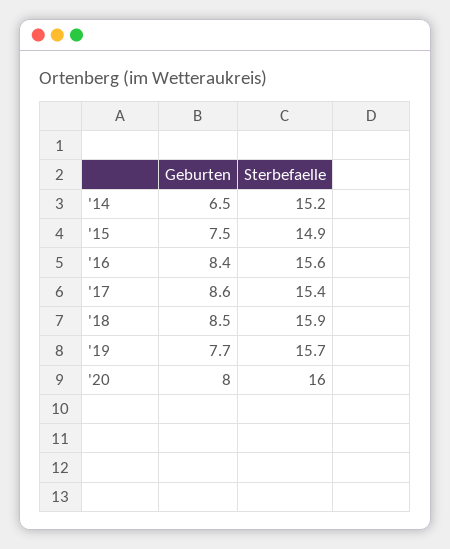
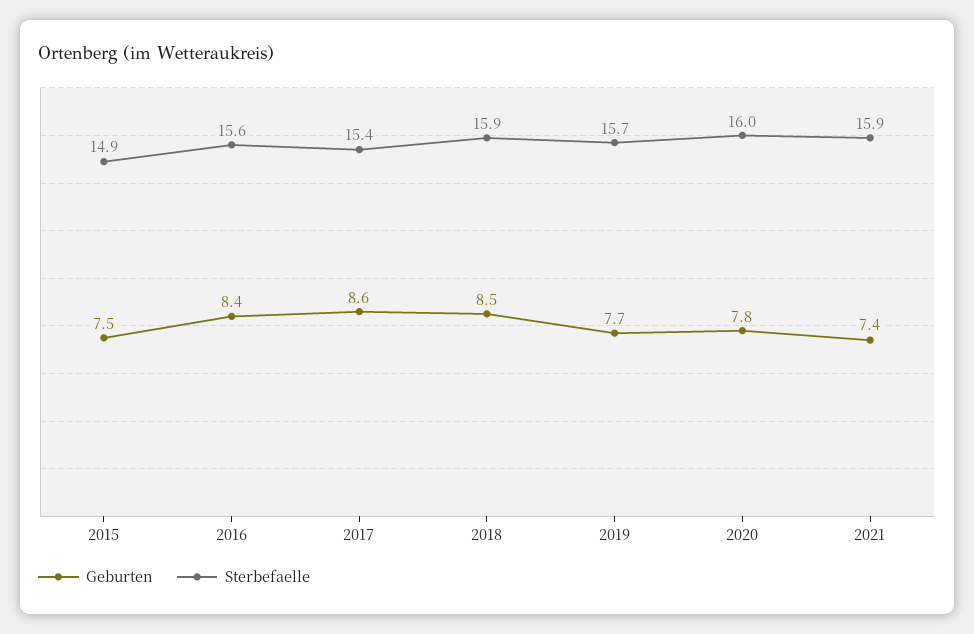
Geburten, '14: 6.5 -> none
Sterbefaelle, '14: 15.2 -> none
Geburten, '20: 8 -> 7.8
Geburten, 2021: none -> 7.4
Sterbefaelle, 2021: none -> 15.9

